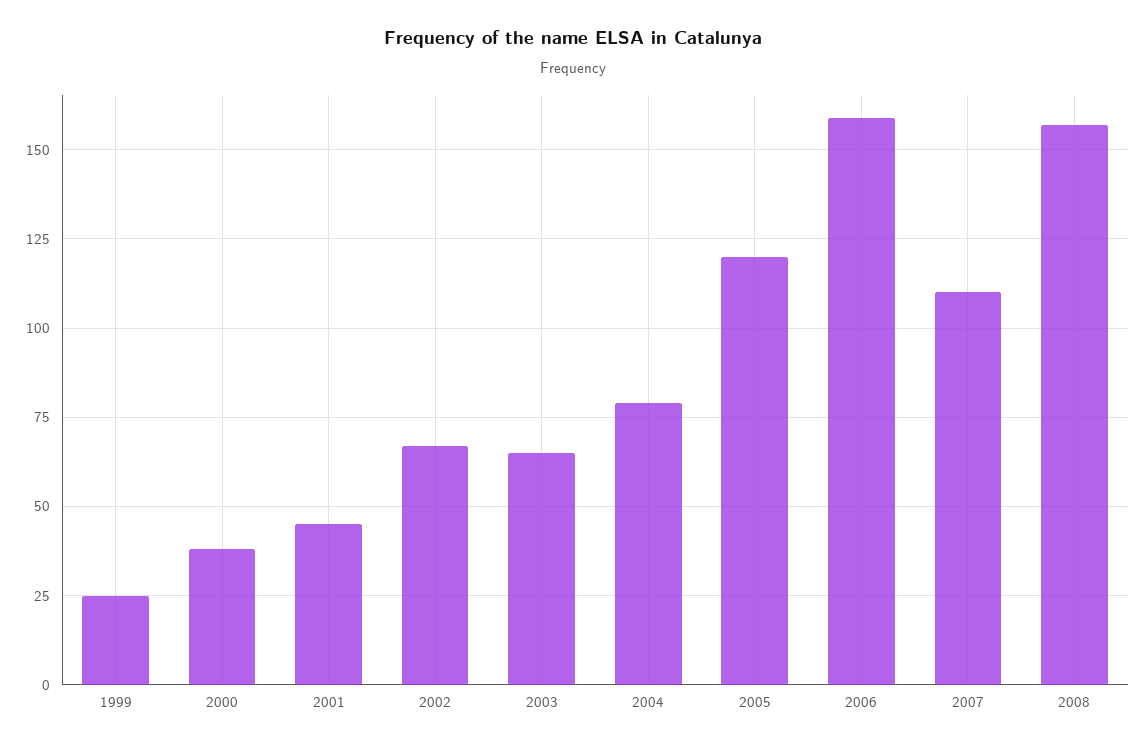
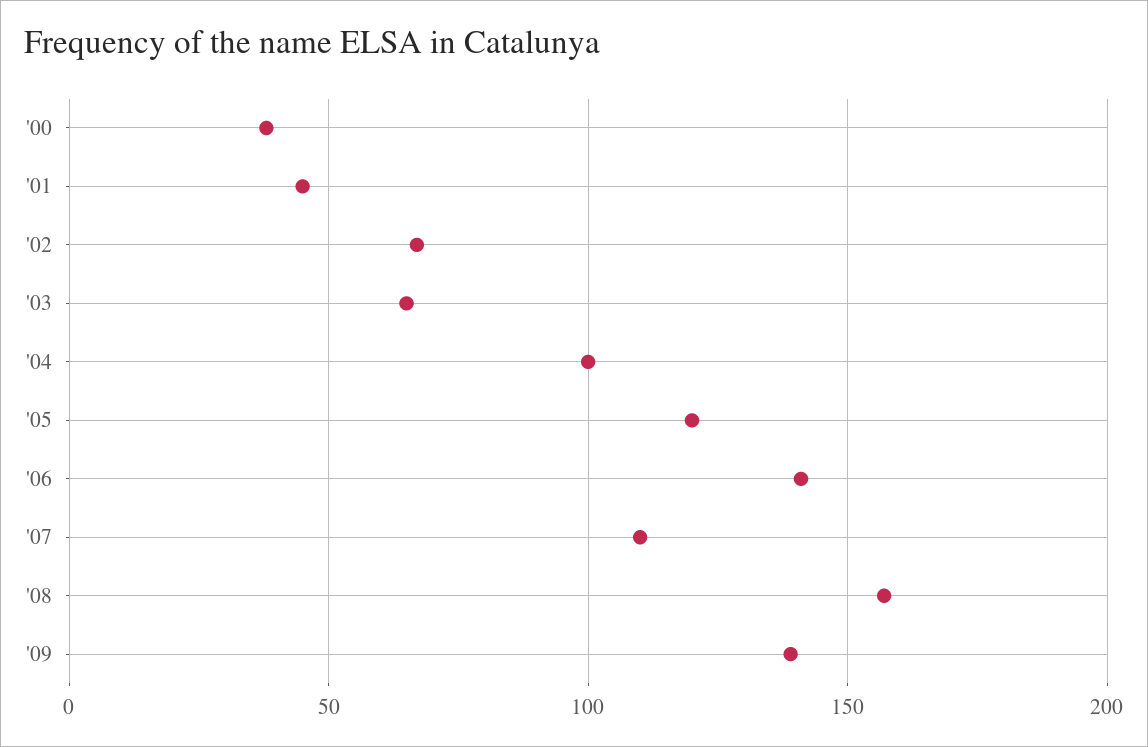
1999: 25 -> none
2004: 80 -> 100
2006: 160 -> 140
'09: none -> 140

